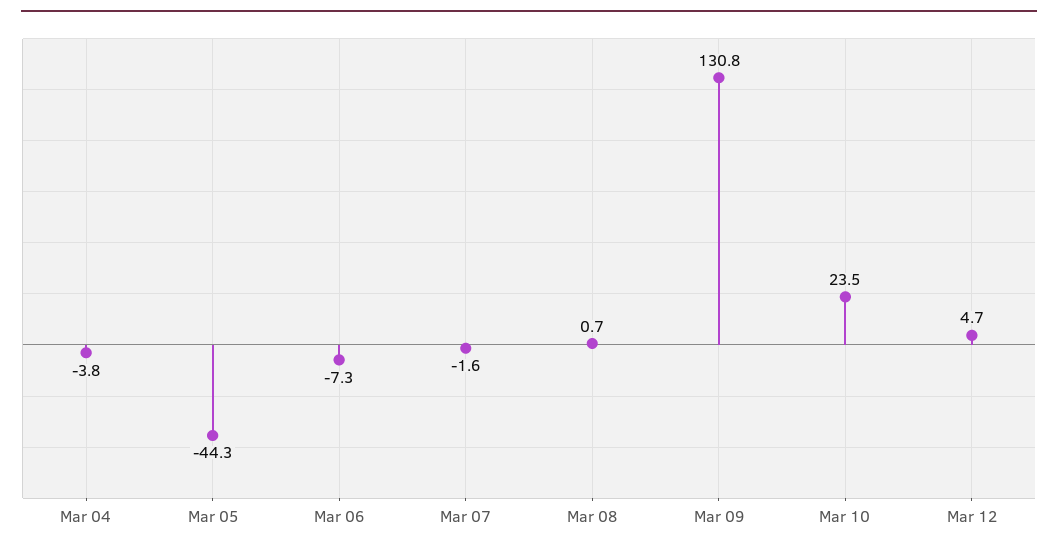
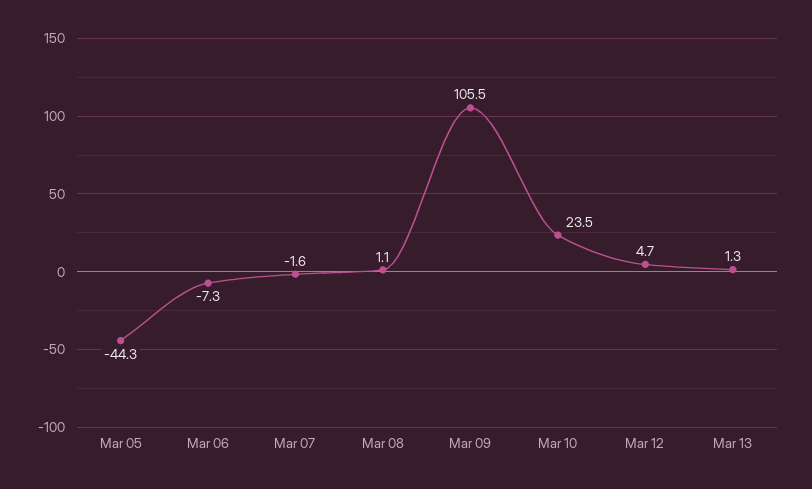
Mar 04: -3.8 -> none
Mar 08: 0.7 -> 1.1
Mar 09: 130.8 -> 105.5
Mar 13: none -> 1.3

